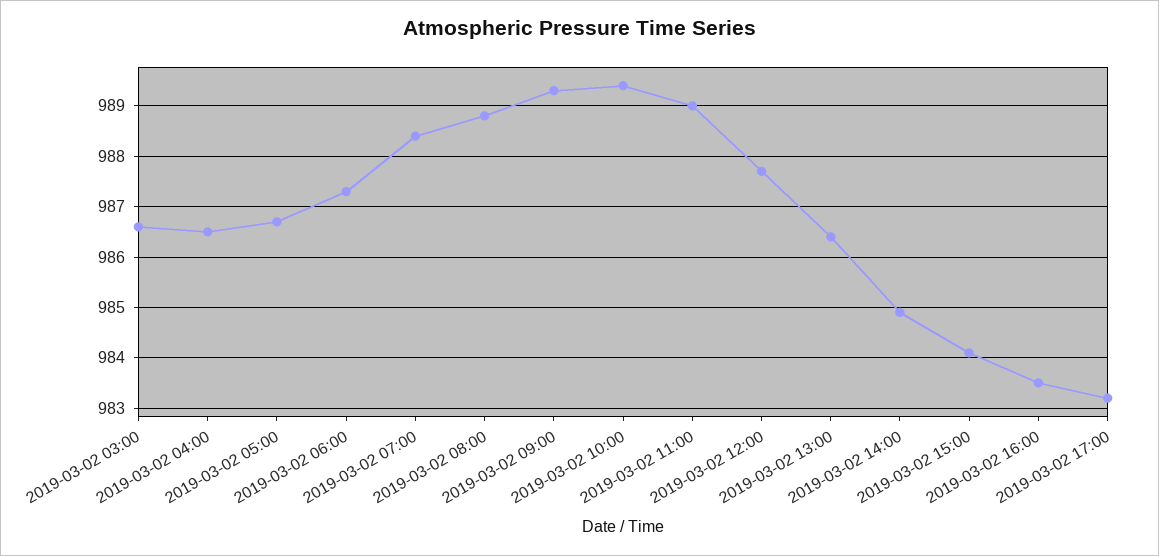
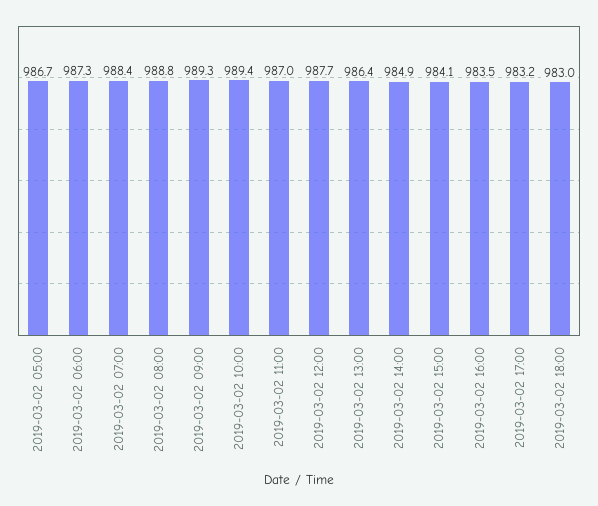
2019-03-02 03:00: 986.5 -> none
2019-03-02 04:00: 986.5 -> none
2019-03-02 11:00: 989 -> 987
2019-03-02 18:00: none -> 983

